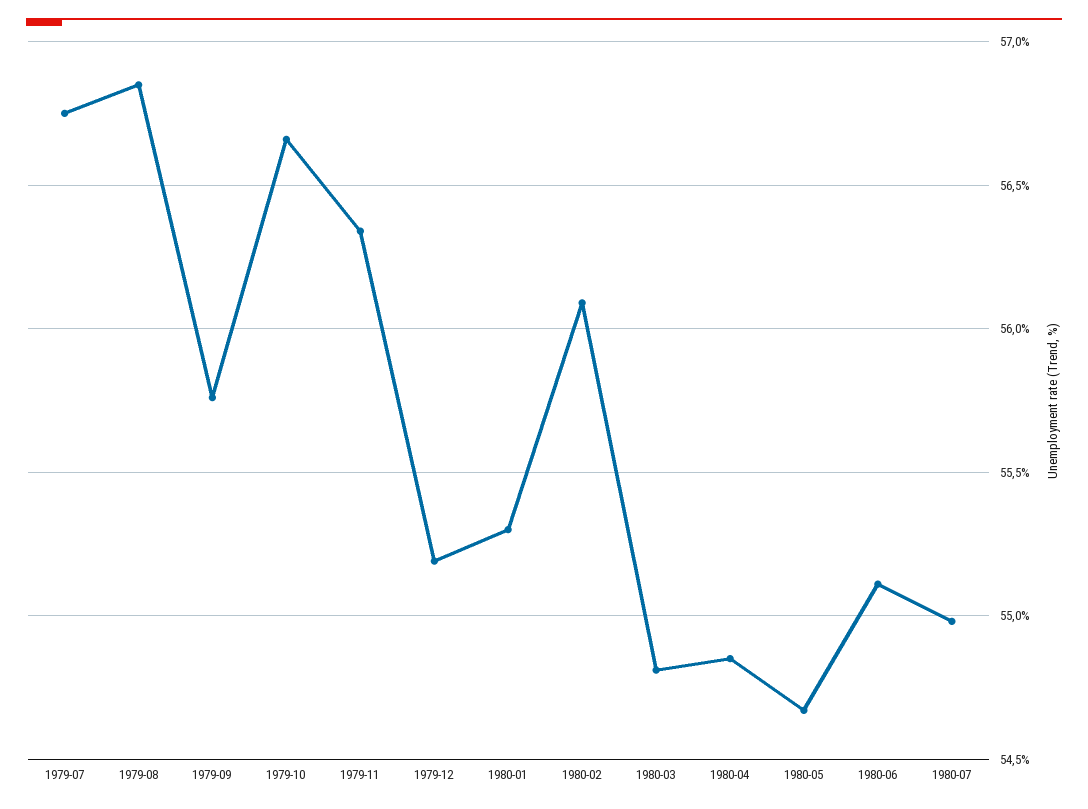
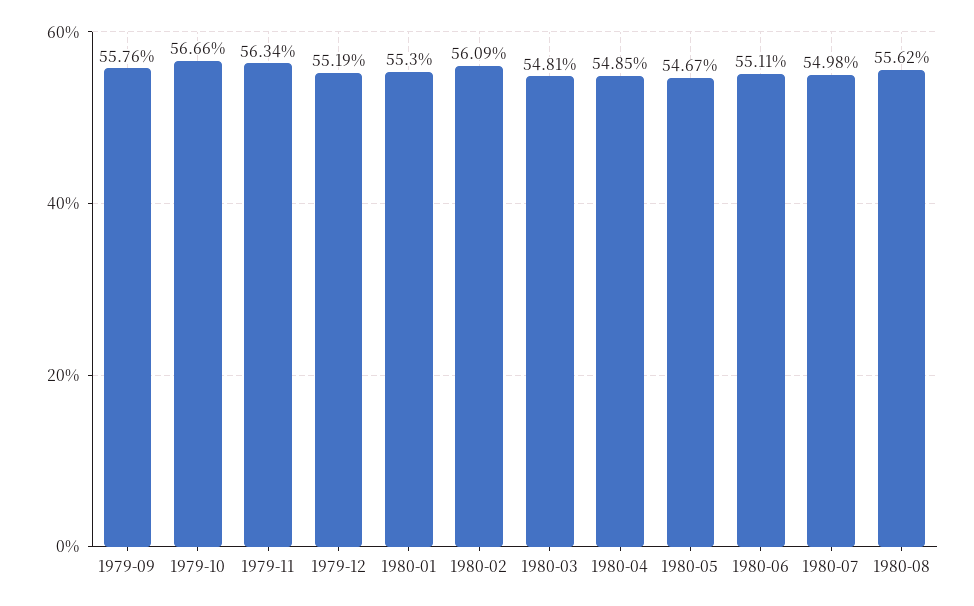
1979-07: 56.75 -> none
1979-08: 56.85 -> none
1980-08: none -> 55.62

